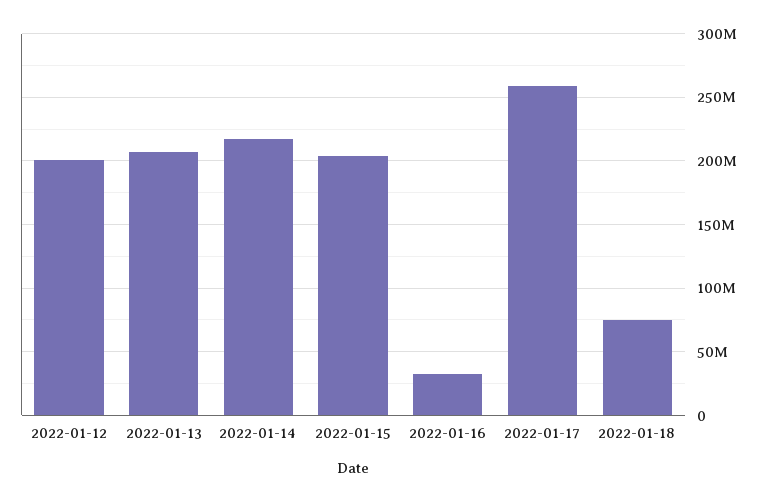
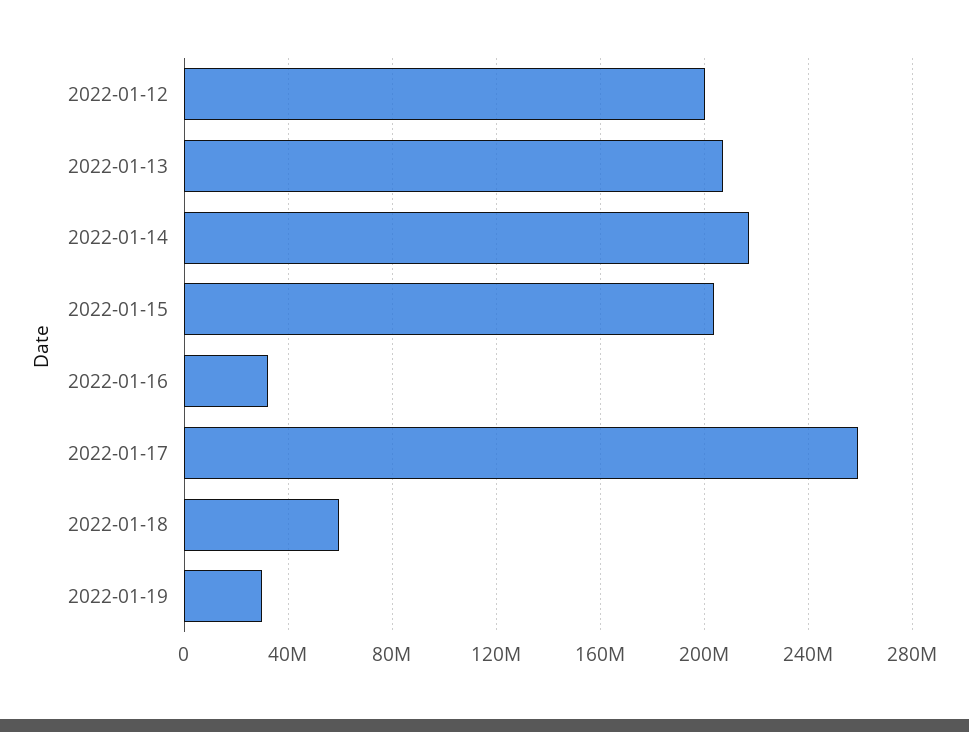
2022-01-18: 75000000 -> 60000000
2022-01-19: none -> 30000000

